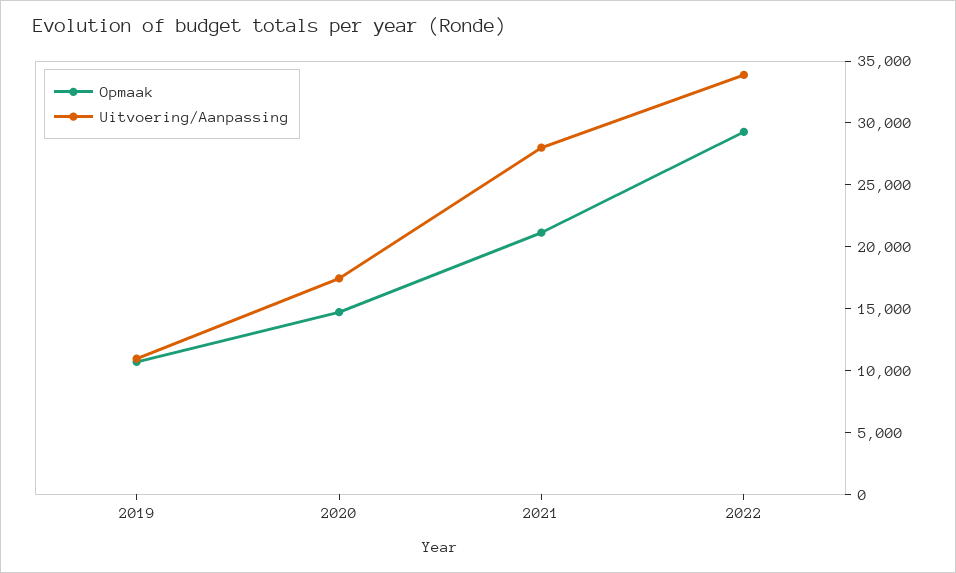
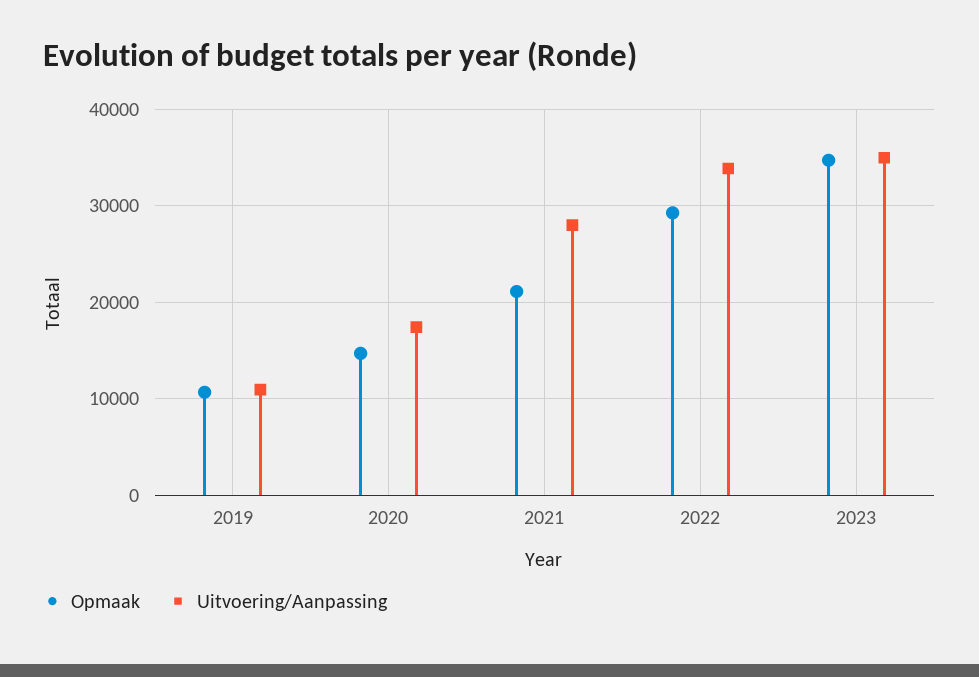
Opmaak, 2023: none -> 35000
Uitvoering/Aanpassing, 2023: none -> 35000

